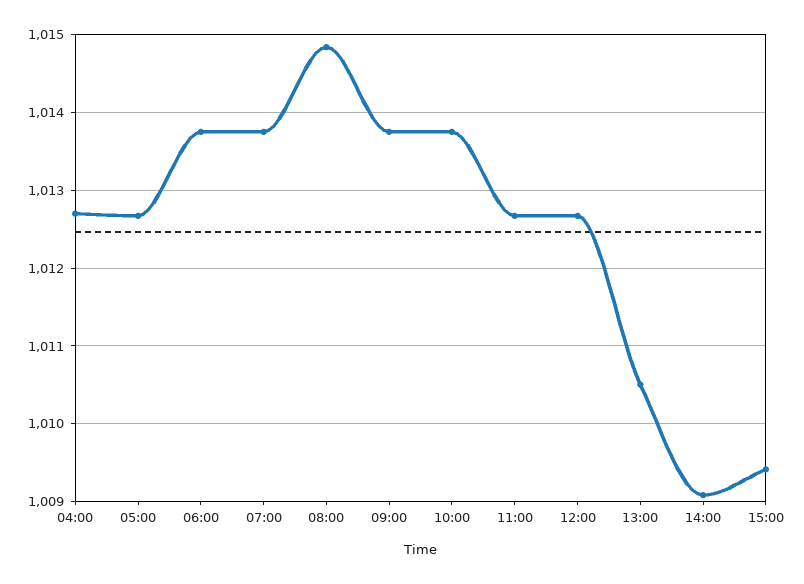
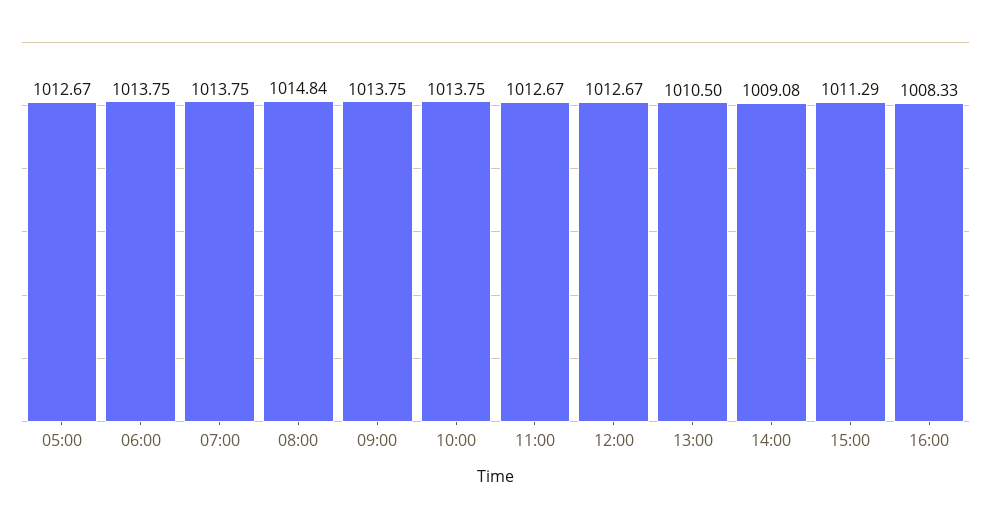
04:00: 1012.7 -> none
15:00: 1009.4 -> 1011.29
16:00: none -> 1008.33

